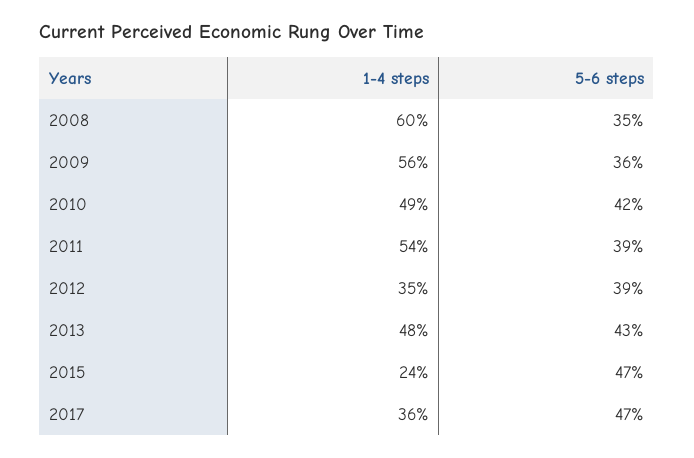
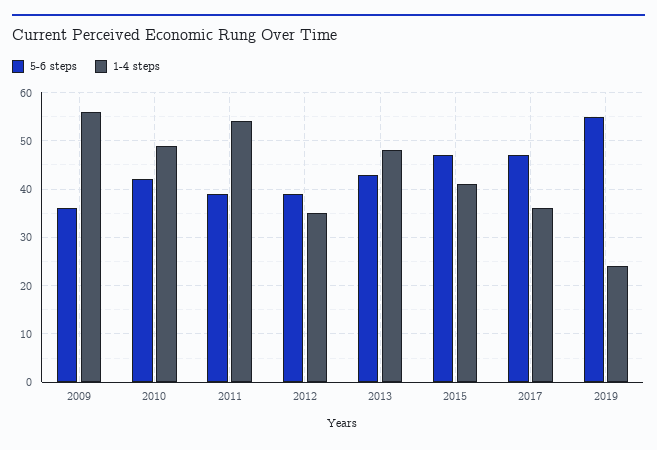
1-4 steps, 2008: 60 -> none
5-6 steps, 2008: 35 -> none
1-4 steps, 2015: 24 -> 40
5-6 steps, 2019: none -> 55
1-4 steps, 2019: none -> 25

